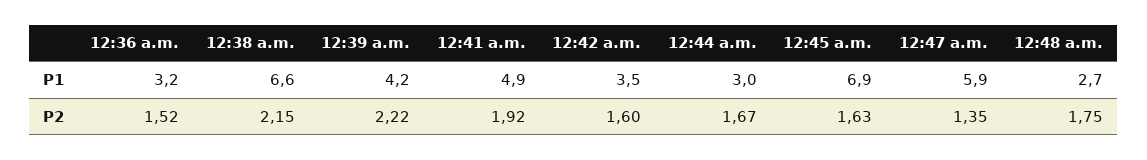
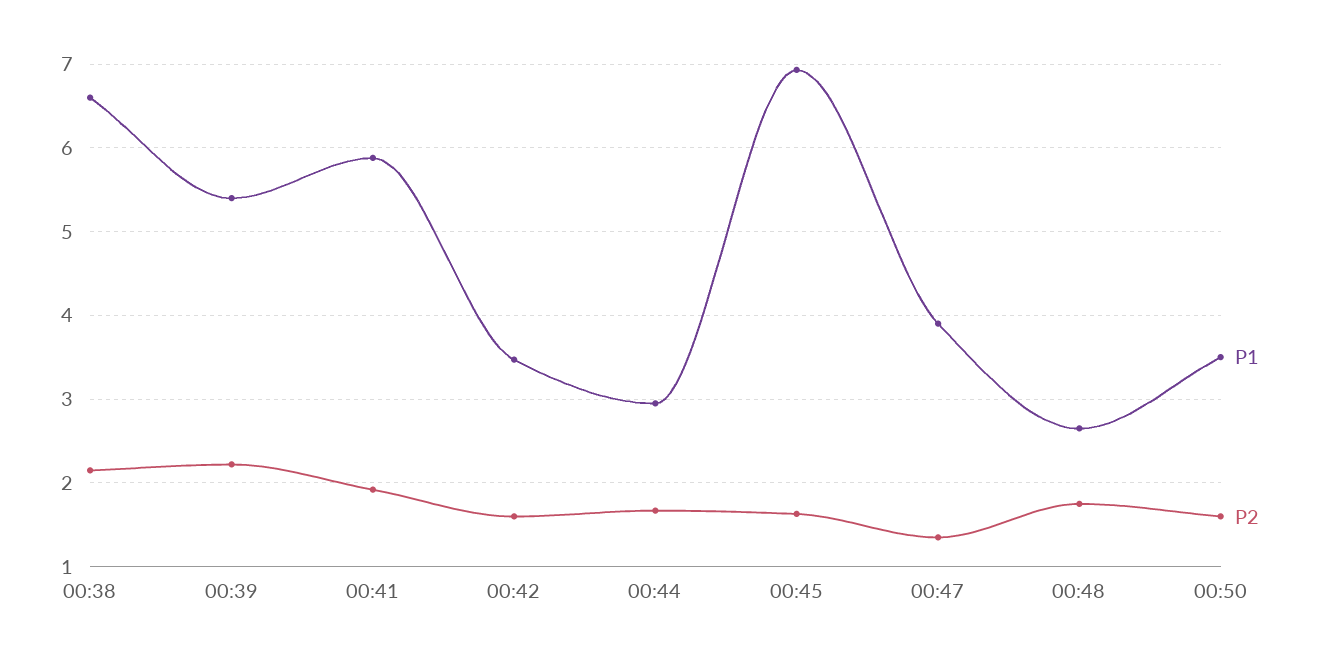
P1, 12:36 a.m.: 3.2 -> none
P1, 12:39 a.m.: 4.2 -> 5.4
P1, 12:41 a.m.: 4.9 -> 5.9
P1, 12:47 a.m.: 5.9 -> 3.9
P2, 12:36 a.m.: 1.52 -> none
P1, 00:50: none -> 3.5
P2, 00:50: none -> 1.6

